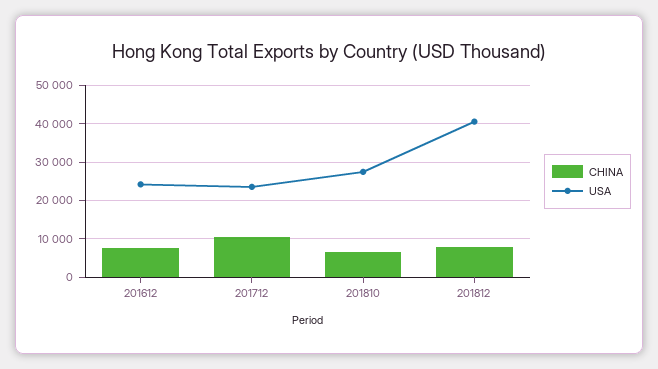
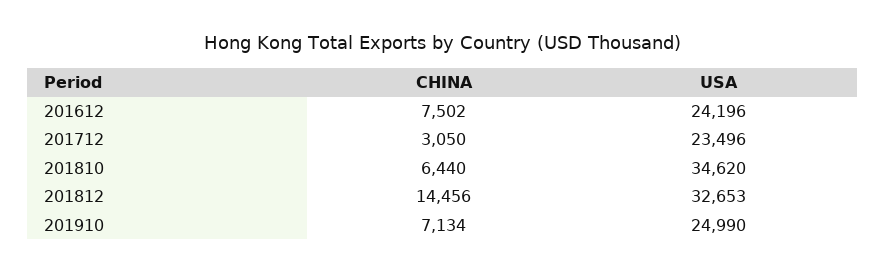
CHINA, 201712: 10000 -> 3050
USA, 201810: 28000 -> 34620
CHINA, 201812: 8000 -> 14456
USA, 201812: 40000 -> 32653
CHINA, 201910: none -> 7134
USA, 201910: none -> 24990

